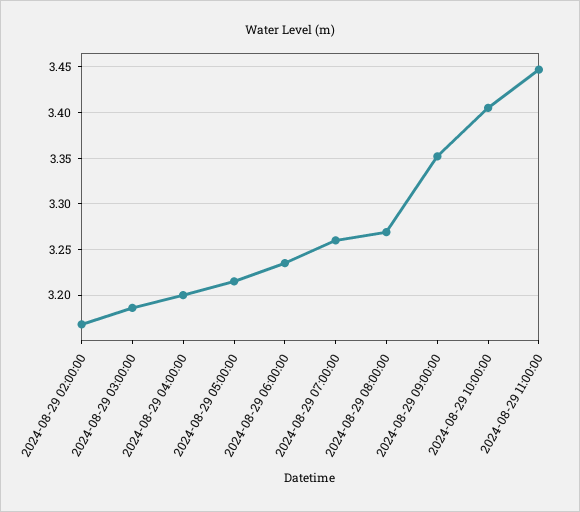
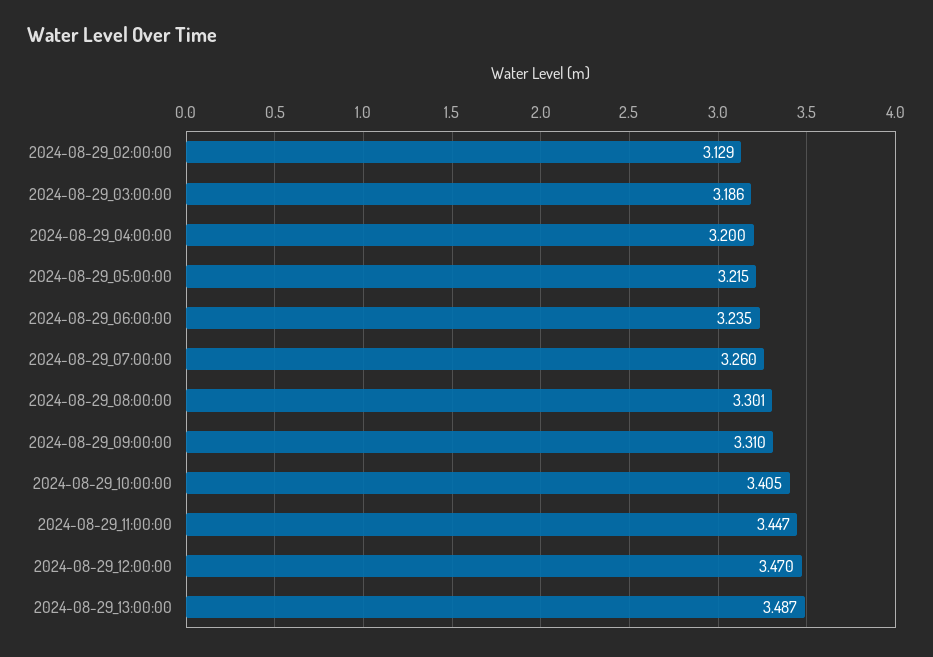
2024-08-29 02:00:00: 3.17 -> 3.129
2024-08-29 08:00:00: 3.27 -> 3.301
2024-08-29 09:00:00: 3.35 -> 3.31
2024-08-29_12:00:00: none -> 3.47
2024-08-29_13:00:00: none -> 3.487

